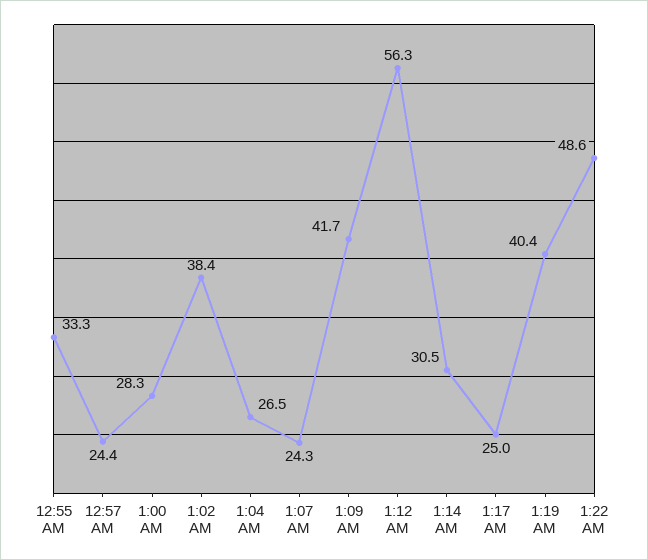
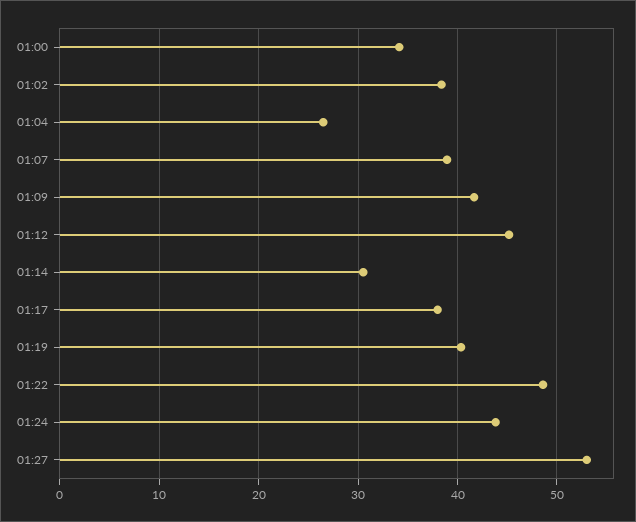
12:55 AM: 33.3 -> none
12:57 AM: 24.4 -> none
1:00 AM: 28.3 -> 34
1:07 AM: 24.3 -> 39
1:12 AM: 56.3 -> 45
1:17 AM: 25 -> 38
01:24: none -> 44
01:27: none -> 53

